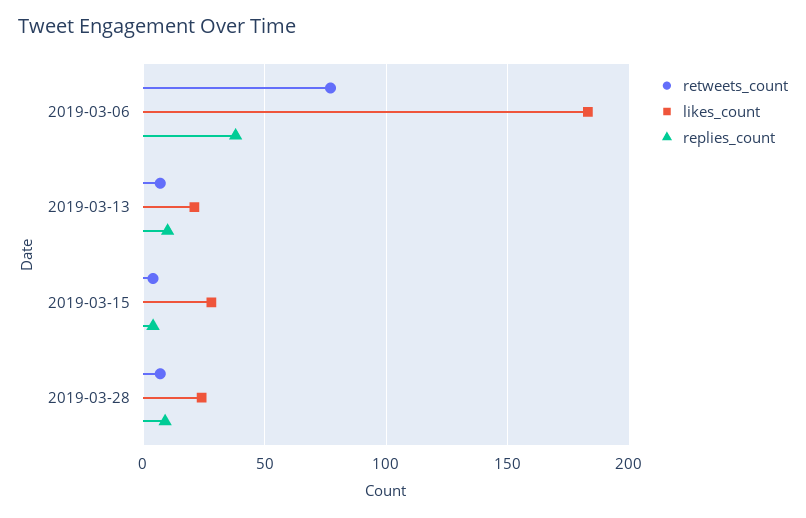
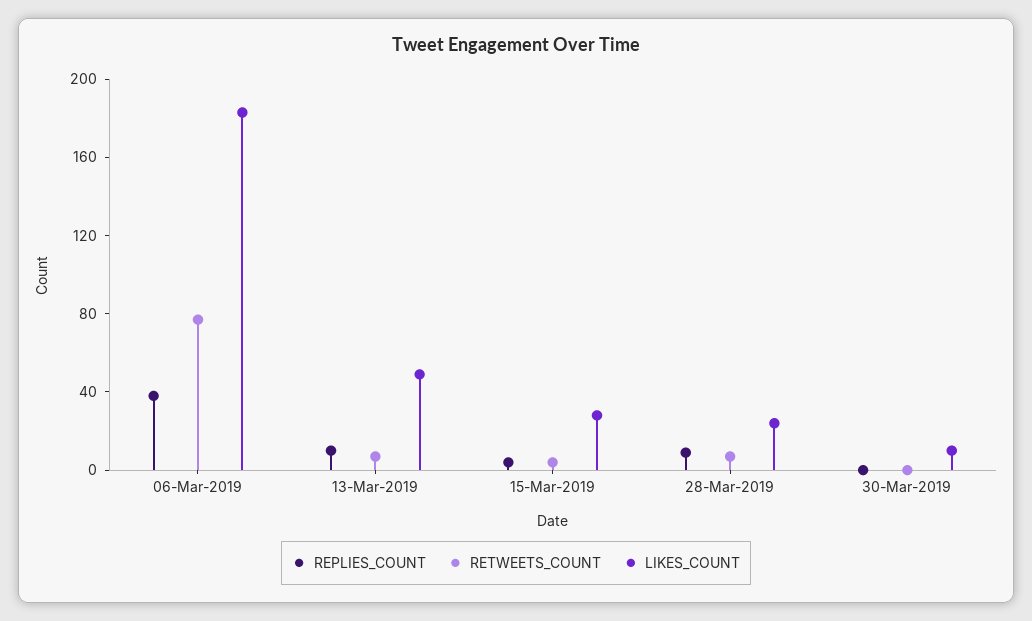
likes_count, 2019-03-13: 20 -> 50
replies_count, 30-Mar-2019: none -> 0
retweets_count, 30-Mar-2019: none -> 0
likes_count, 30-Mar-2019: none -> 10

